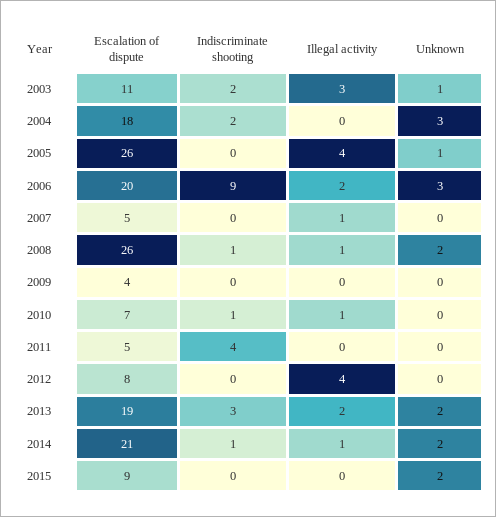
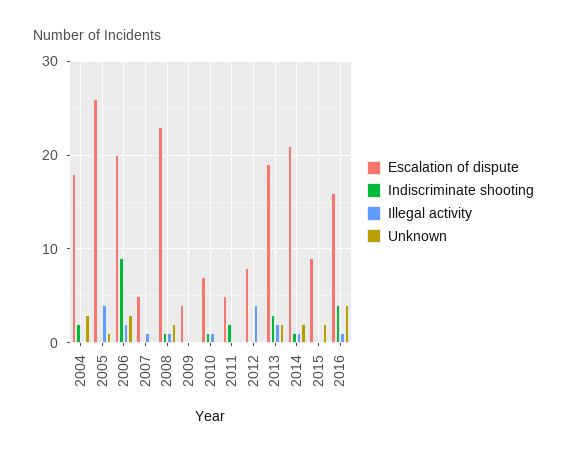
Escalation of dispute, 2003: 11 -> none
Indiscriminate shooting, 2003: 2 -> none
Illegal activity, 2003: 3 -> none
Unknown, 2003: 1 -> none
Escalation of dispute, 2008: 26 -> 23
Indiscriminate shooting, 2011: 4 -> 2
Escalation of dispute, 2016: none -> 16
Indiscriminate shooting, 2016: none -> 4
Illegal activity, 2016: none -> 1
Unknown, 2016: none -> 4

